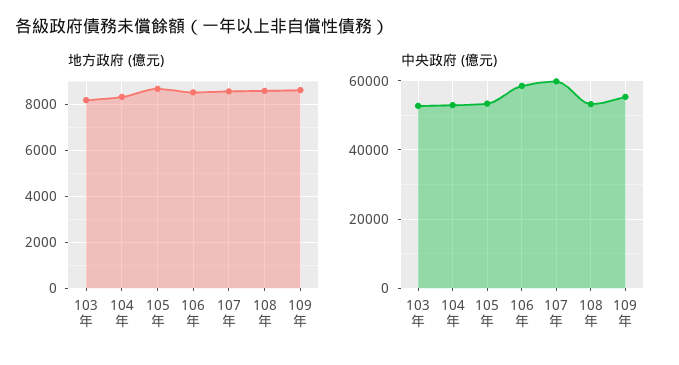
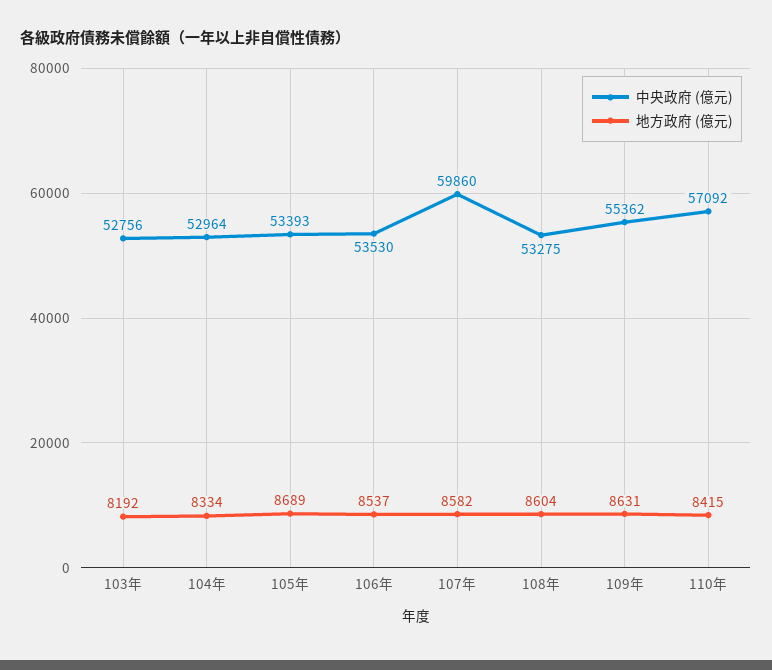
中央政府 (億元), 106年: 58000 -> 53530
中央政府 (億元), 110年: none -> 57092
地方政府 (億元), 110年: none -> 8415

